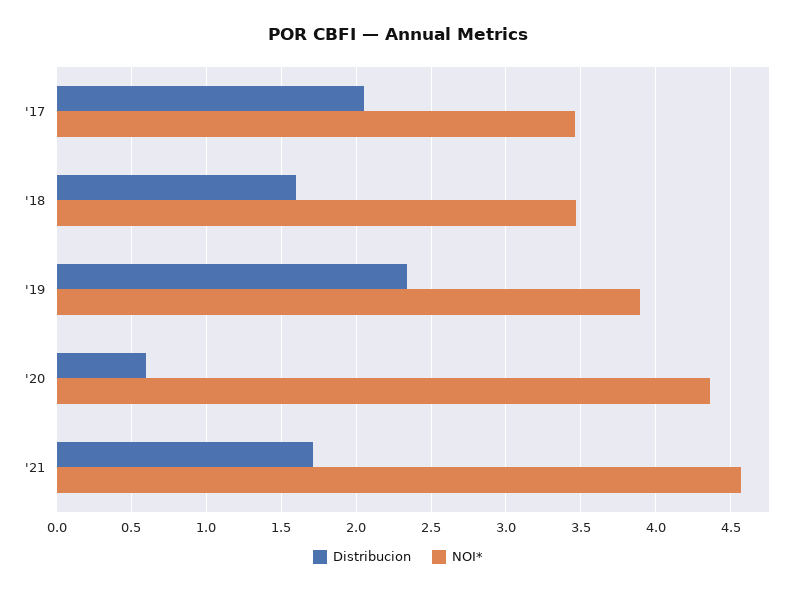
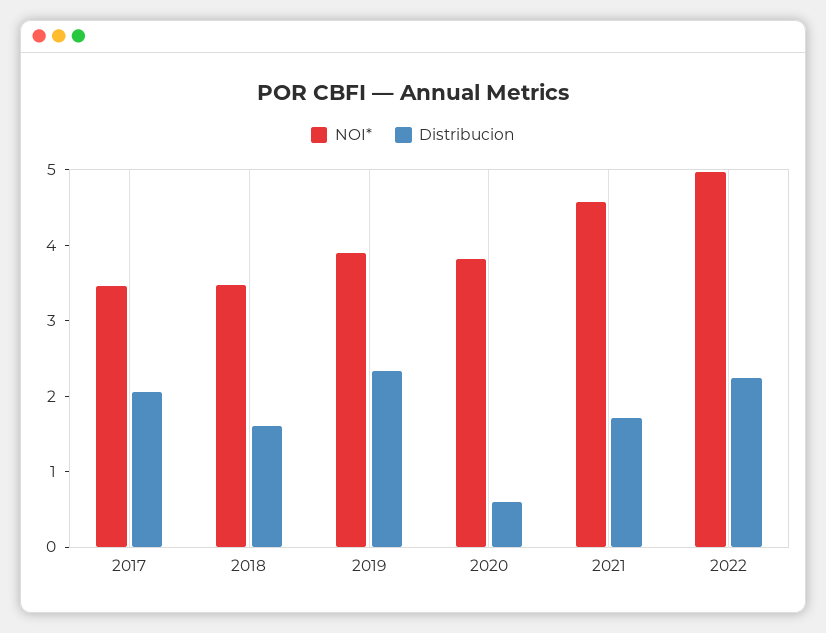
NOI*, '20: 4.35 -> 3.8
NOI*, 2022: none -> 5
Distribucion, 2022: none -> 2.2

